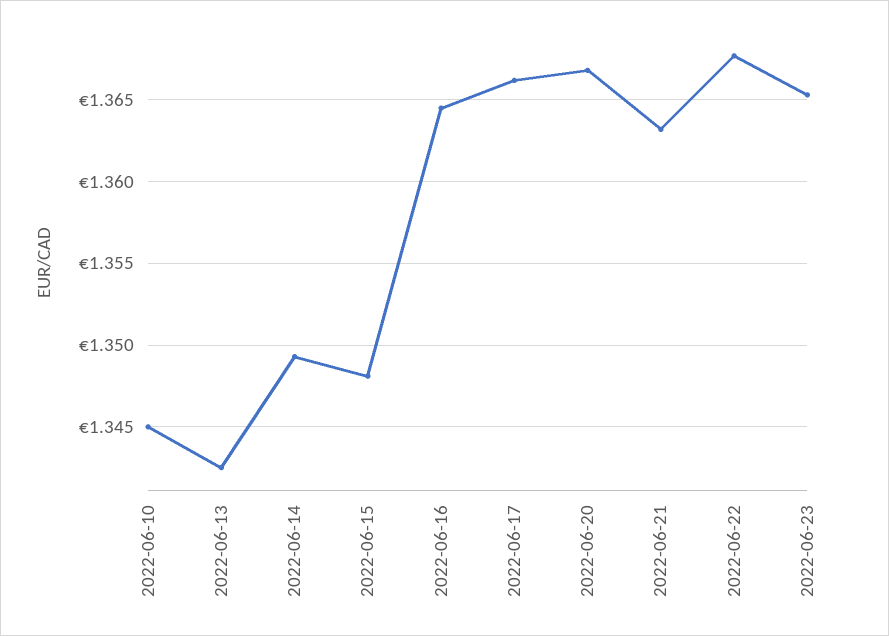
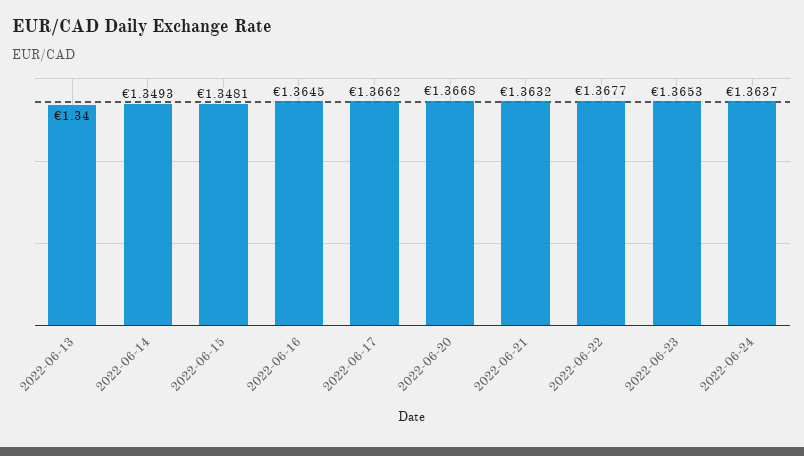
2022-06-10: 1.345 -> none
2022-06-13: 1.3425 -> 1.34
2022-06-24: none -> 1.3637

